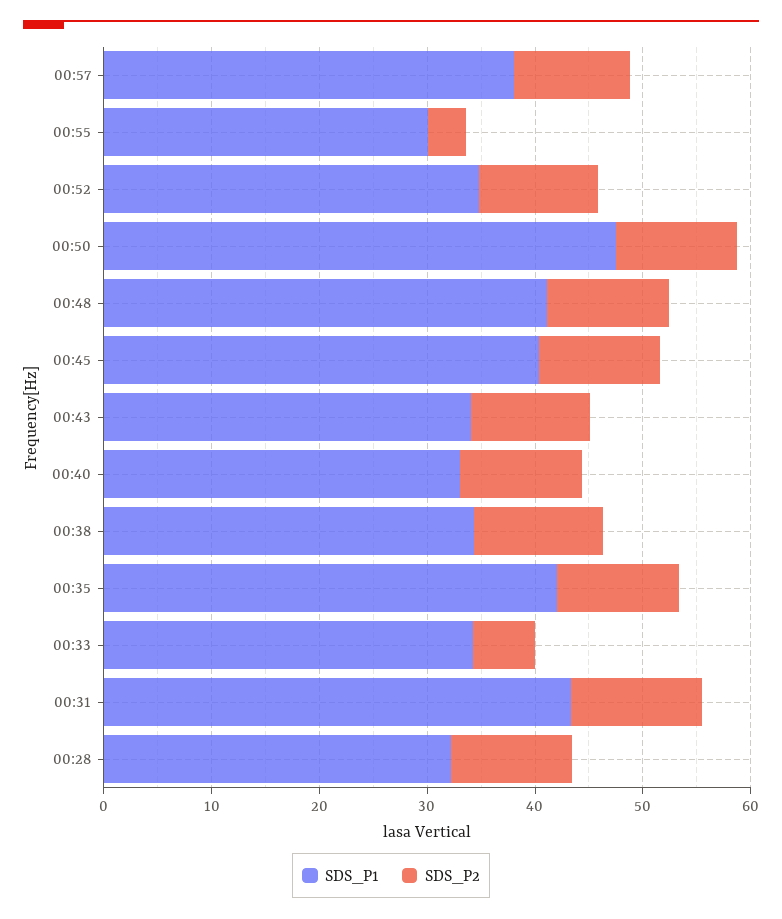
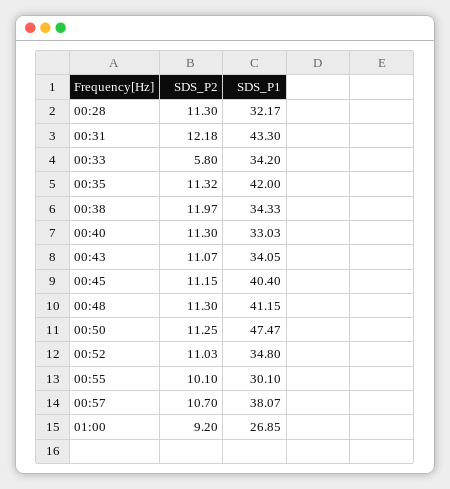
SDS_P2, 00:55: 4 -> 10.1
SDS_P2, 01:00: none -> 9.2
SDS_P1, 01:00: none -> 26.85

